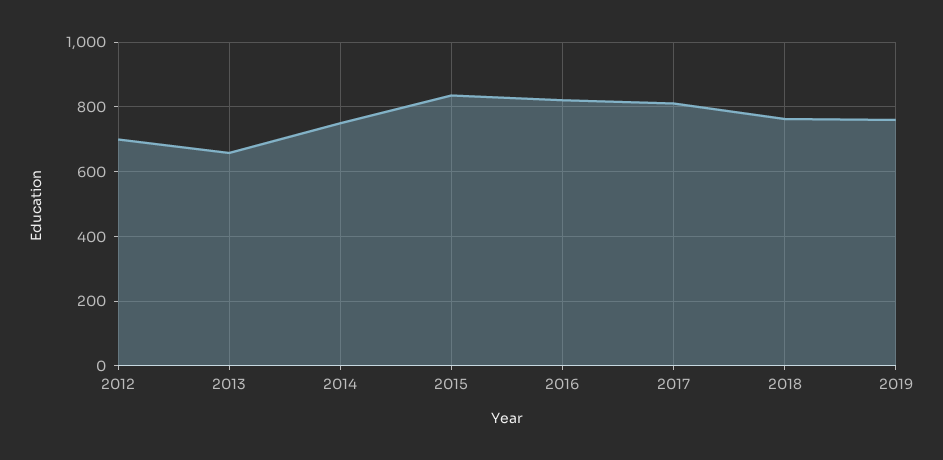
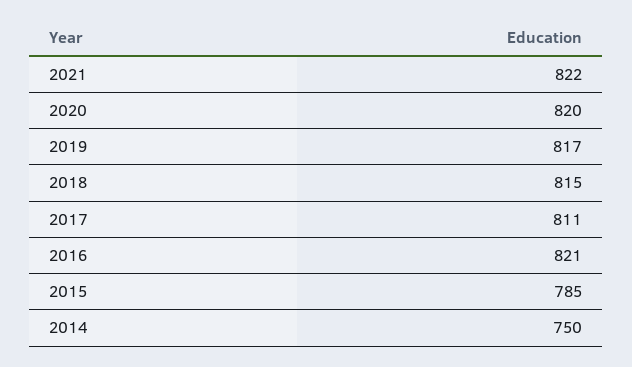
2012: 700 -> none
2013: 660 -> none
2015: 840 -> 785
2018: 760 -> 815
2019: 760 -> 817
2021: none -> 822
2020: none -> 820

